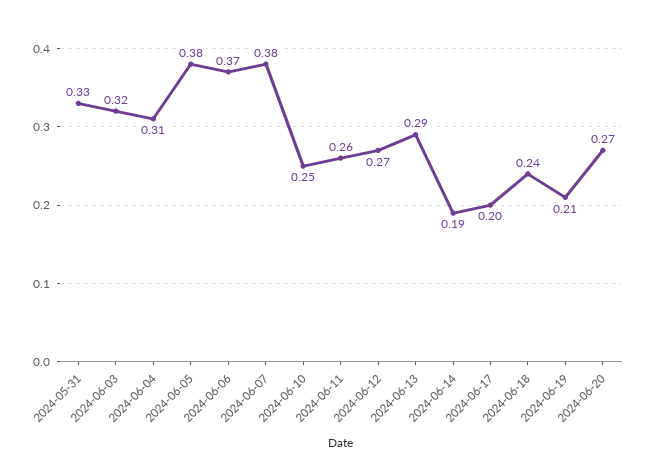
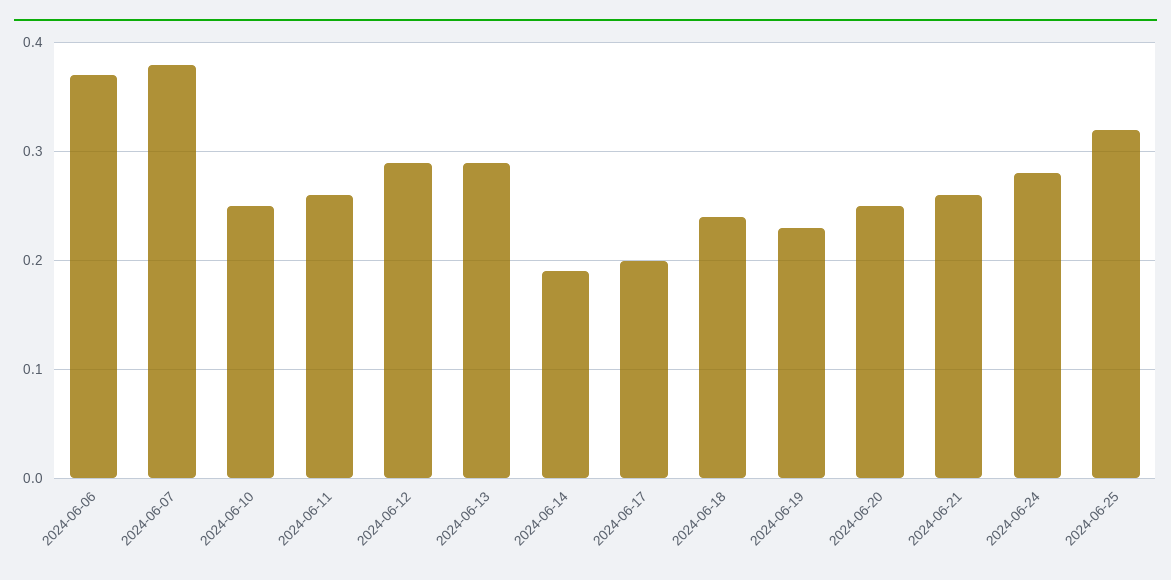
2024-05-31: 0.33 -> none
2024-06-03: 0.32 -> none
2024-06-04: 0.31 -> none
2024-06-05: 0.38 -> none
2024-06-12: 0.27 -> 0.29
2024-06-19: 0.21 -> 0.23
2024-06-20: 0.27 -> 0.25
2024-06-21: none -> 0.26
2024-06-24: none -> 0.28
2024-06-25: none -> 0.32

